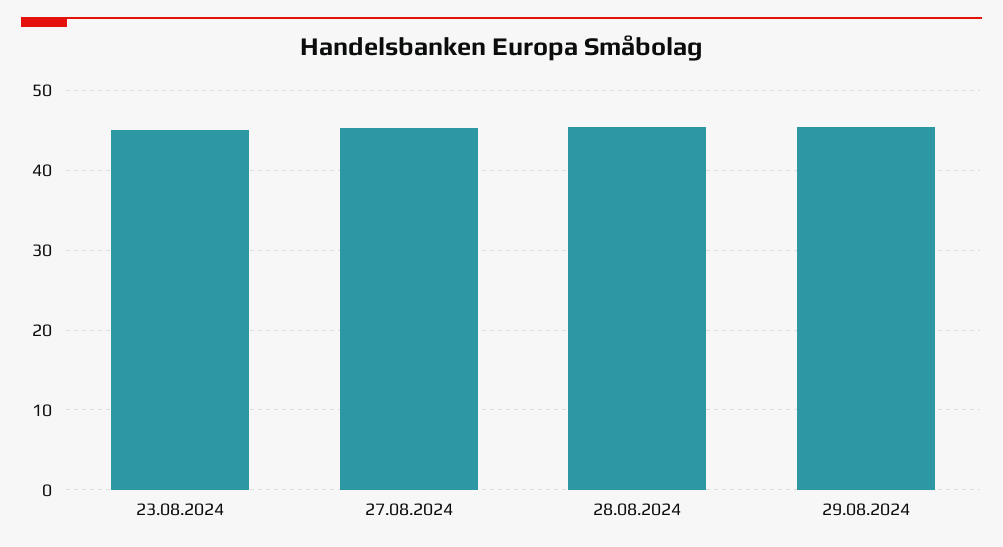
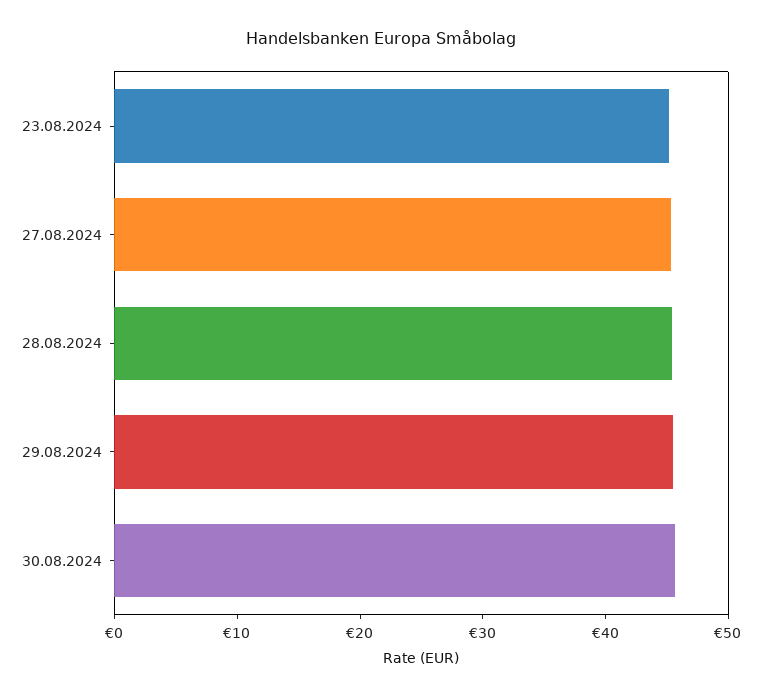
30.08.2024: none -> 46

